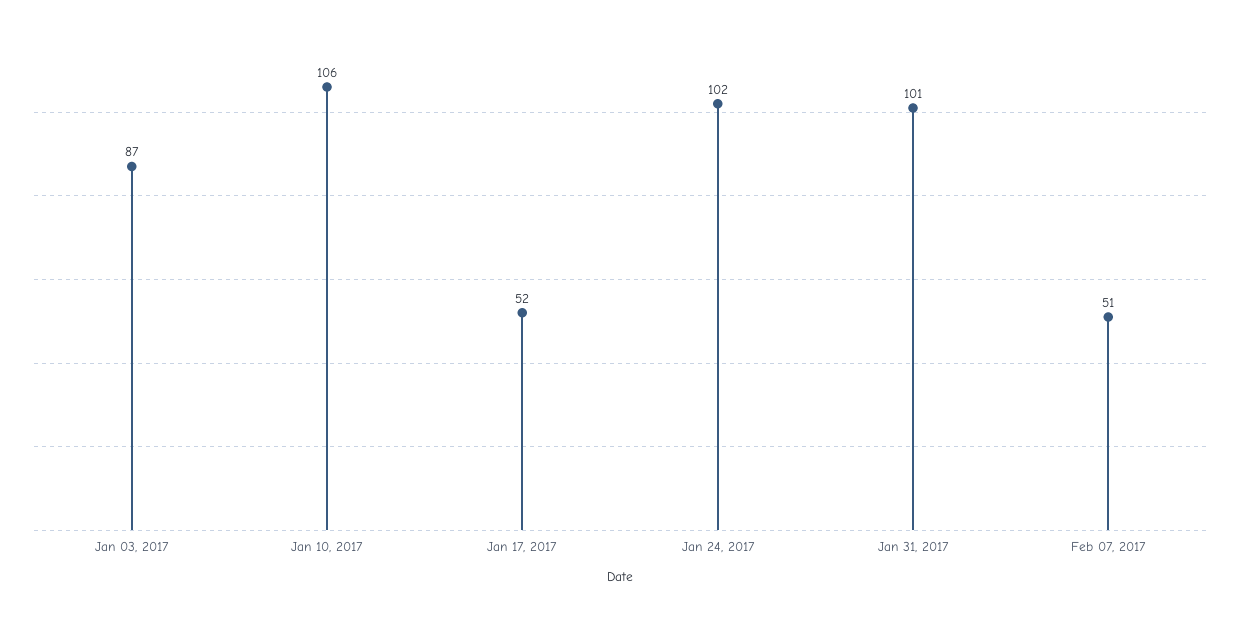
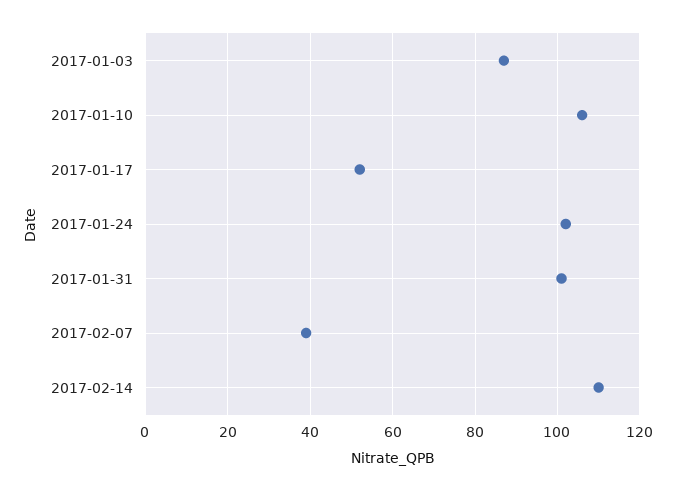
Feb 07, 2017: 51 -> 40
2017-02-14: none -> 110

